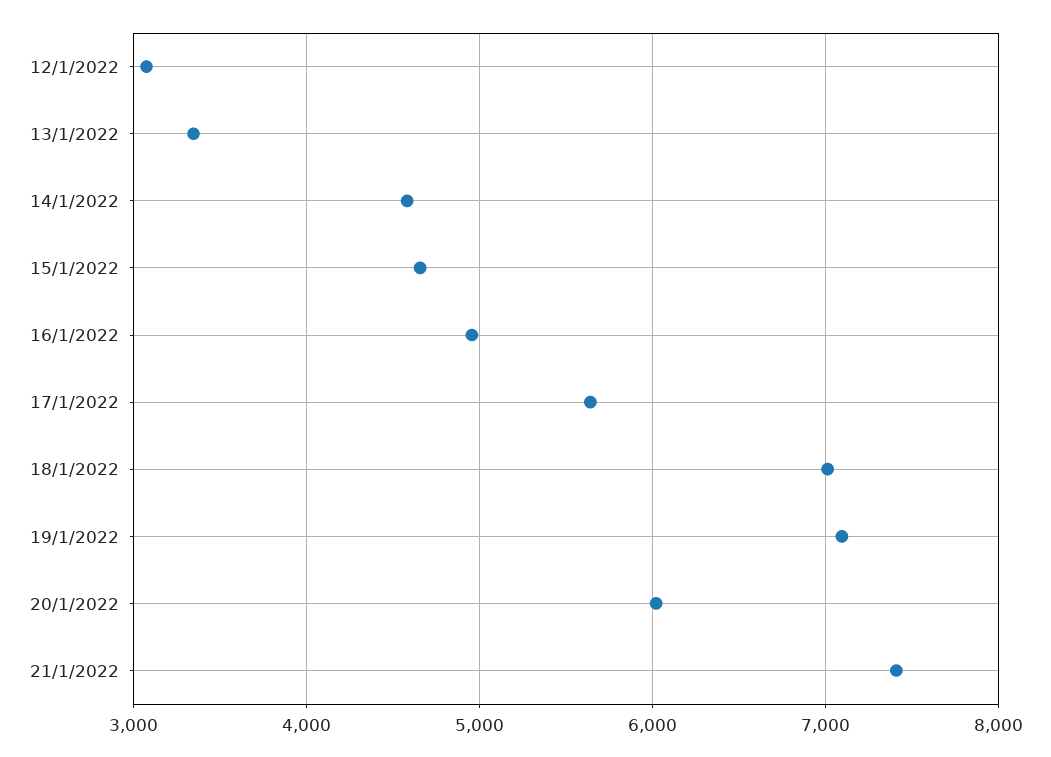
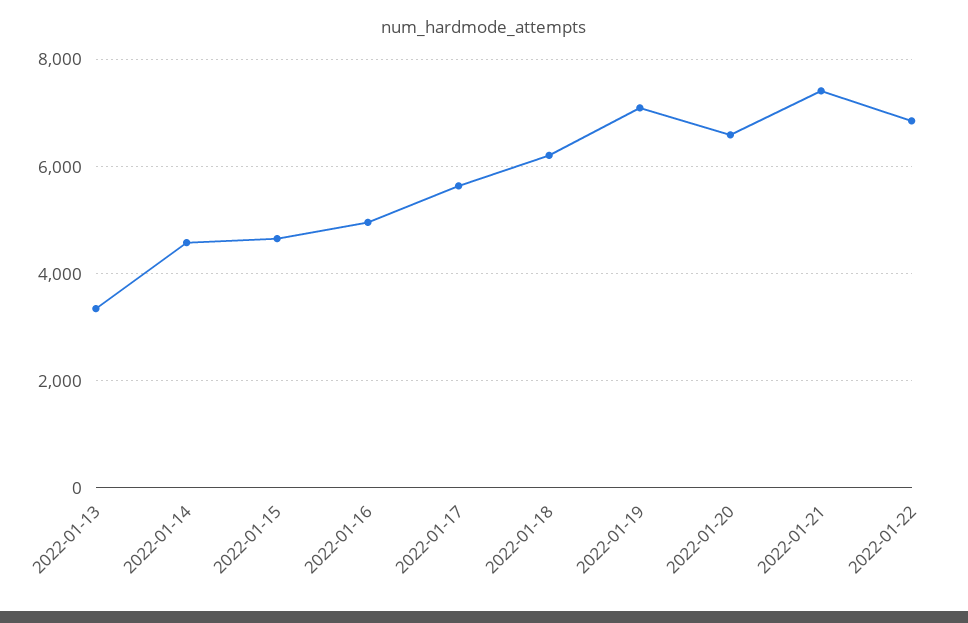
12/1/2022: 3100 -> none
18/1/2022: 7000 -> 6200
20/1/2022: 6000 -> 6600
2022-01-22: none -> 6800

